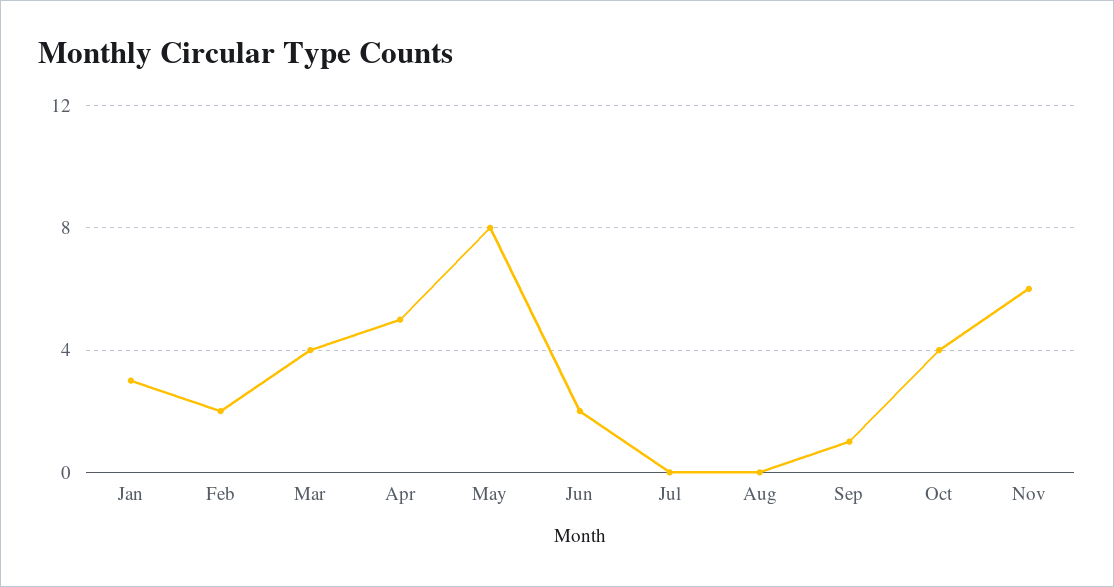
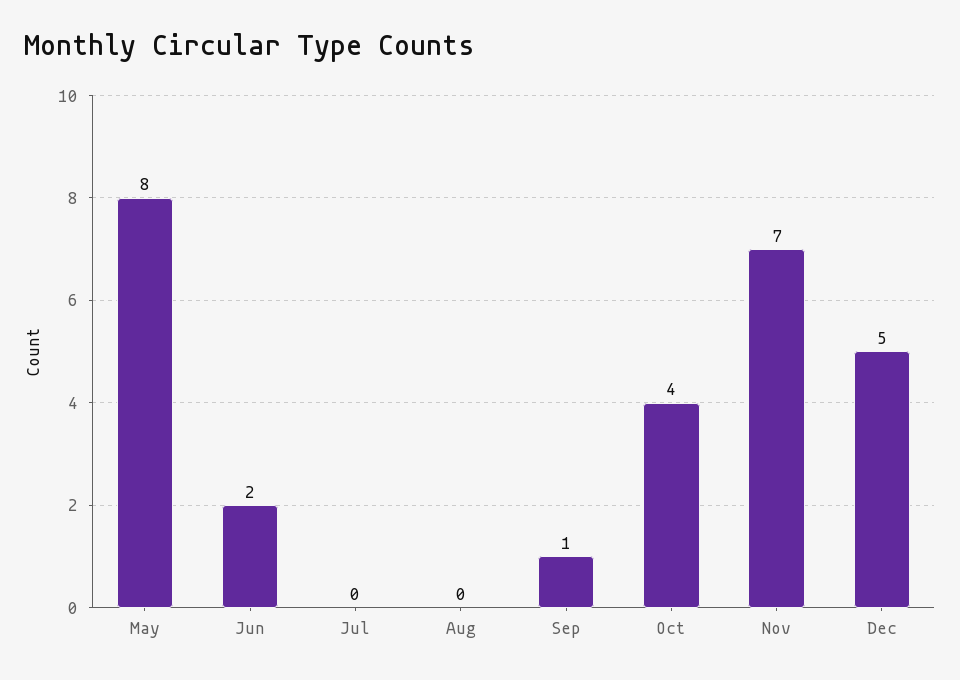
Jan: 3 -> none
Feb: 2 -> none
Mar: 4 -> none
Apr: 5 -> none
Nov: 6 -> 7
Dec: none -> 5

